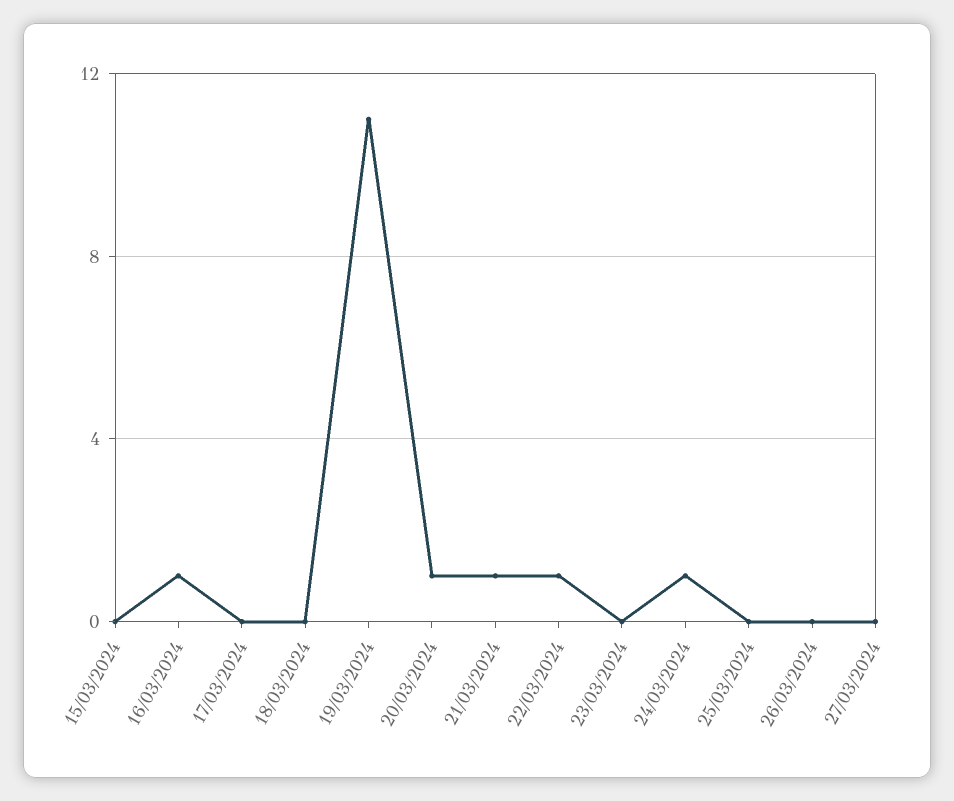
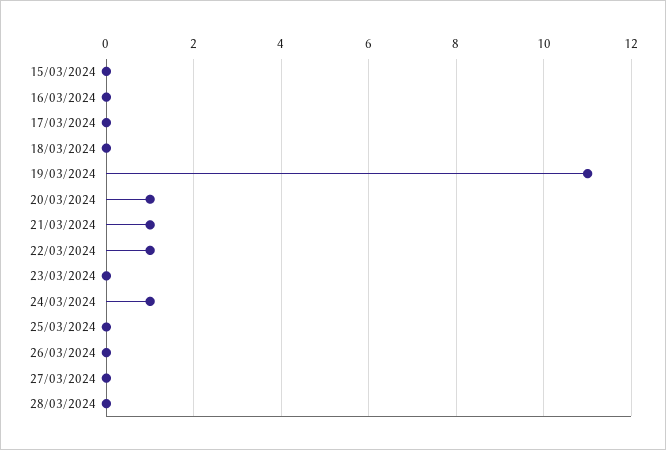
16/03/2024: 1 -> 0
28/03/2024: none -> 0

